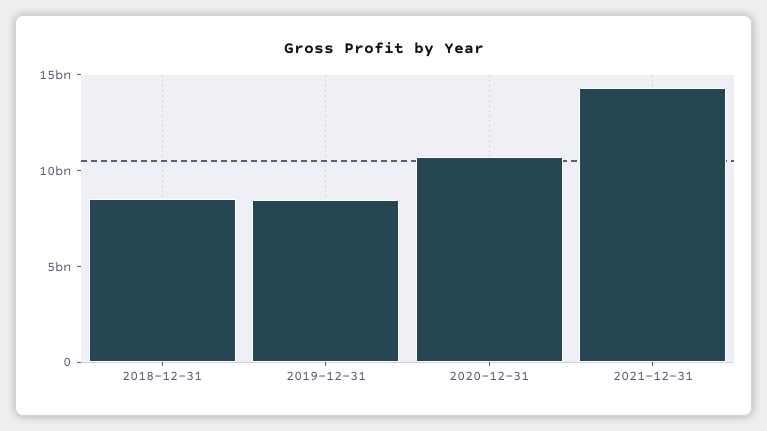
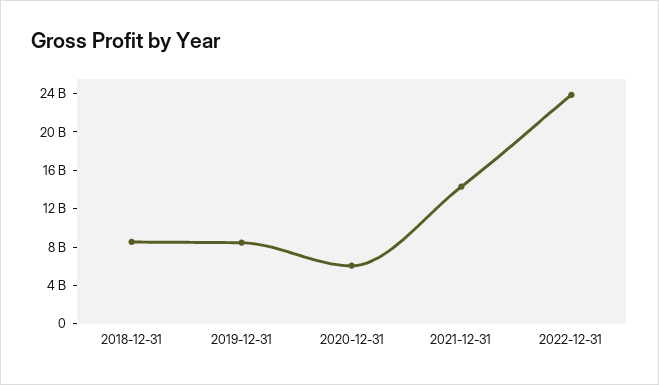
2020-12-31: 11000000000 -> 6000000000
2022-12-31: none -> 24000000000

